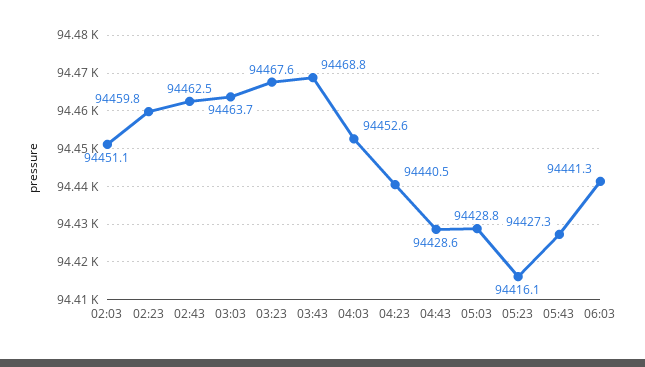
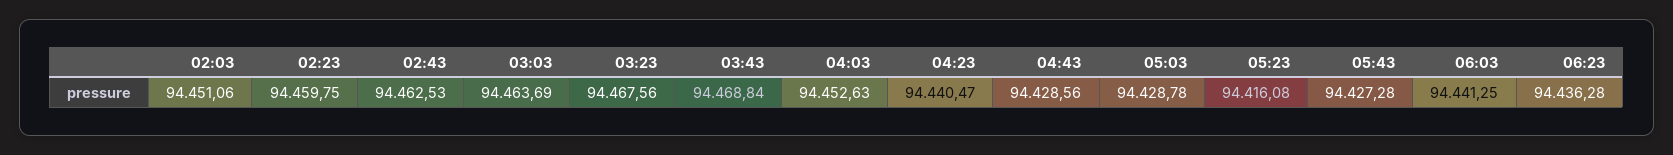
06:23: none -> 94436.28

